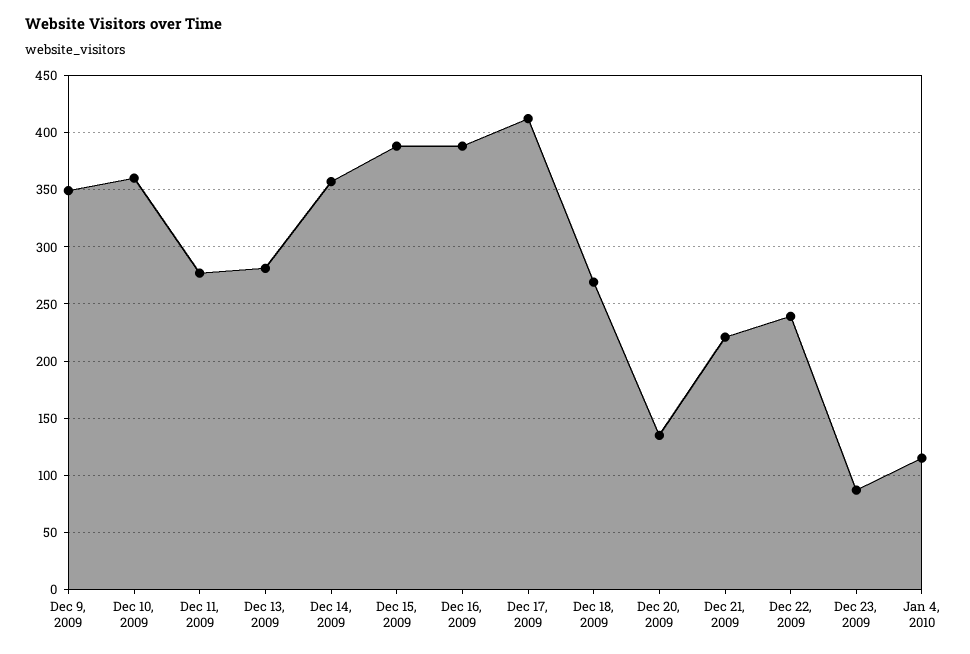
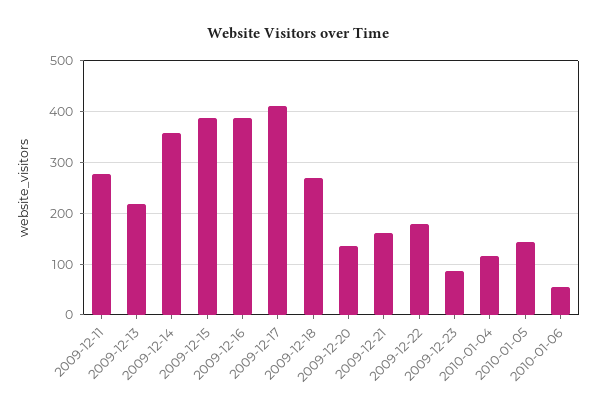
Dec 9, 2009: 350 -> none
Dec 10, 2009: 360 -> none
Dec 13, 2009: 280 -> 220
Dec 21, 2009: 220 -> 160
Dec 22, 2009: 240 -> 180
2010-01-05: none -> 140
2010-01-06: none -> 60

